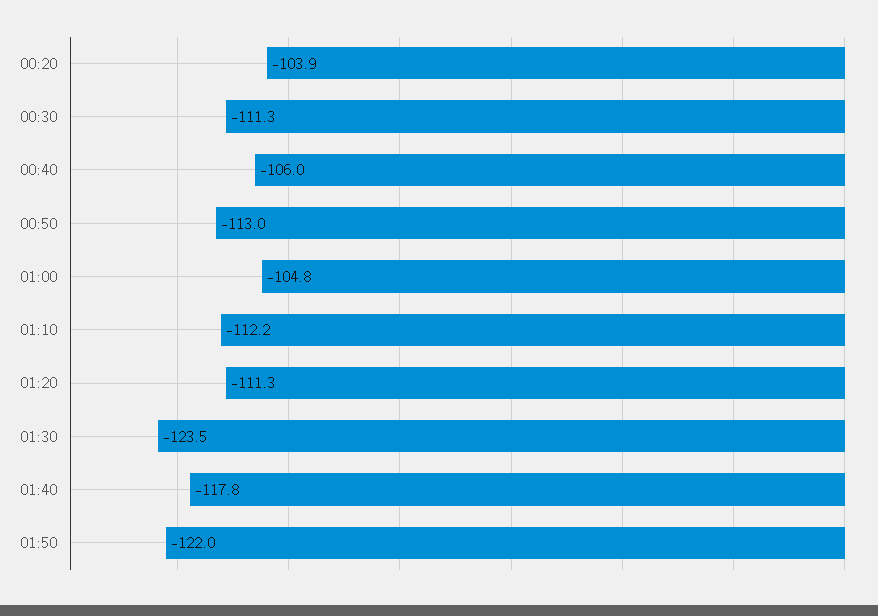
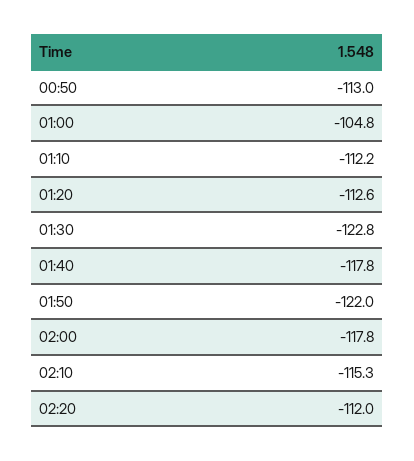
00:20: -103.9 -> none
00:30: -111.3 -> none
00:40: -106 -> none
01:20: -111.3 -> -112.6
01:30: -123.5 -> -122.8
02:00: none -> -117.8
02:10: none -> -115.3
02:20: none -> -112

